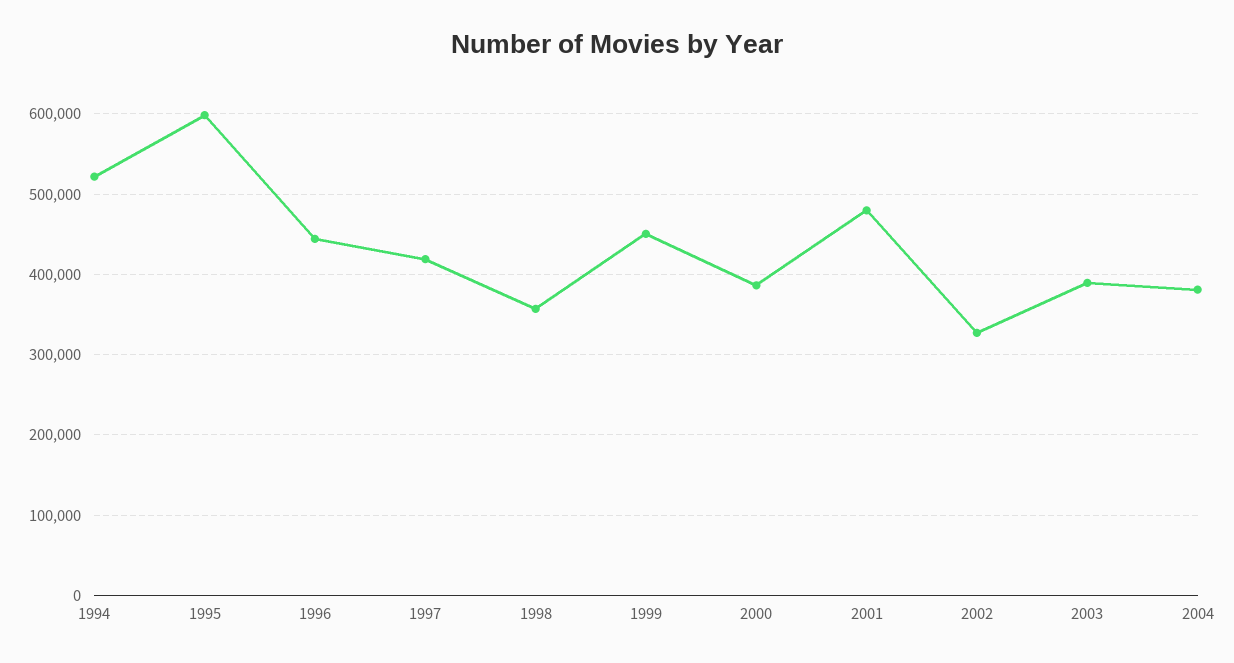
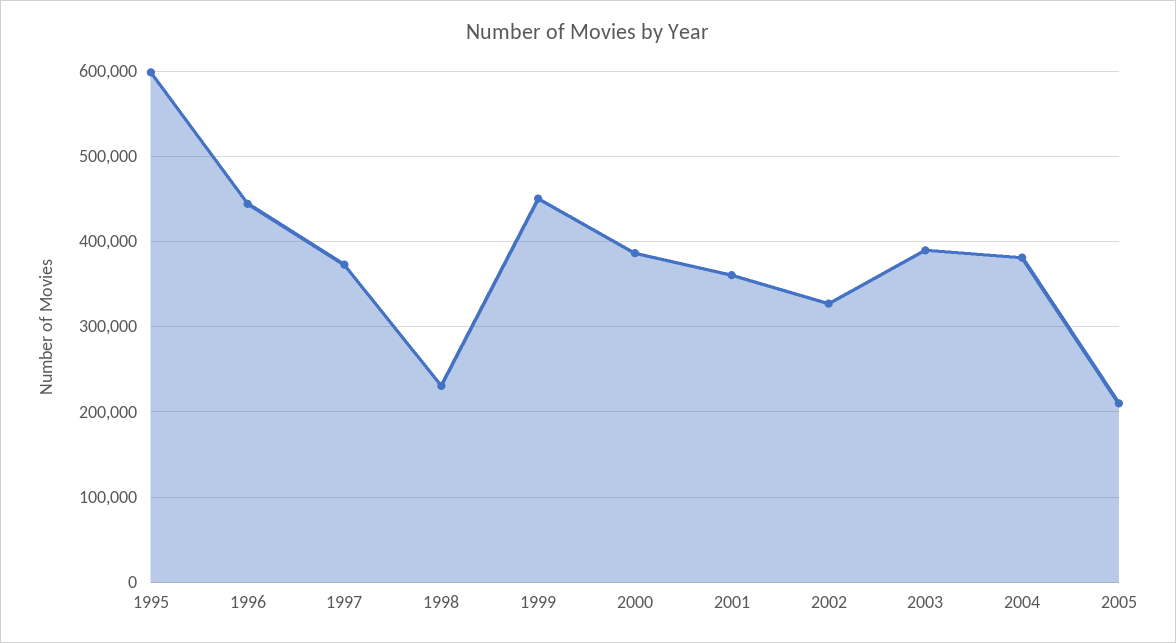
1994: 520000 -> none
1997: 420000 -> 370000
1998: 360000 -> 230000
2001: 480000 -> 360000
2005: none -> 210000

